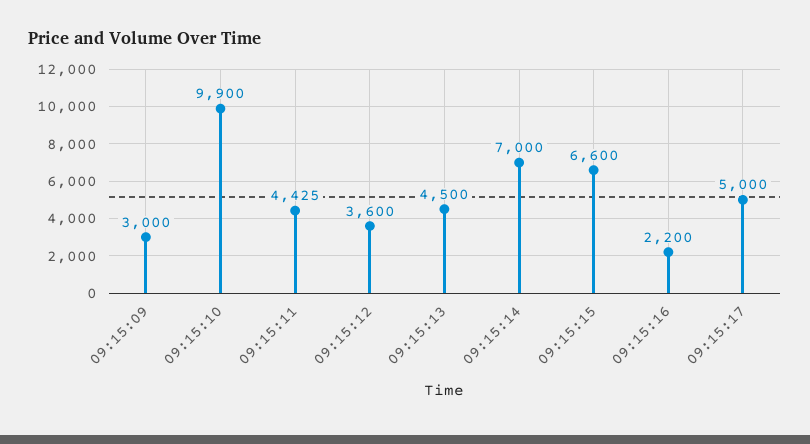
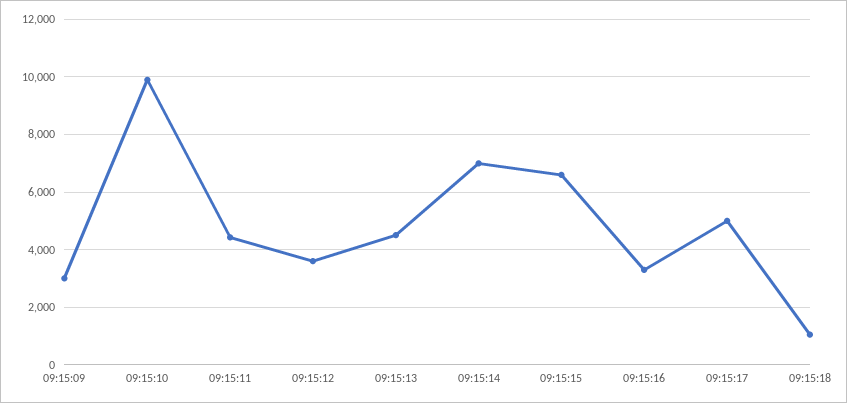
09:15:16: 2200 -> 3250
09:15:18: none -> 1000

